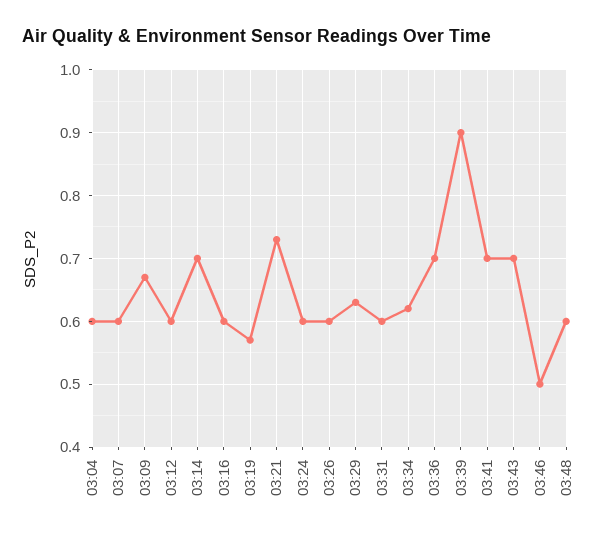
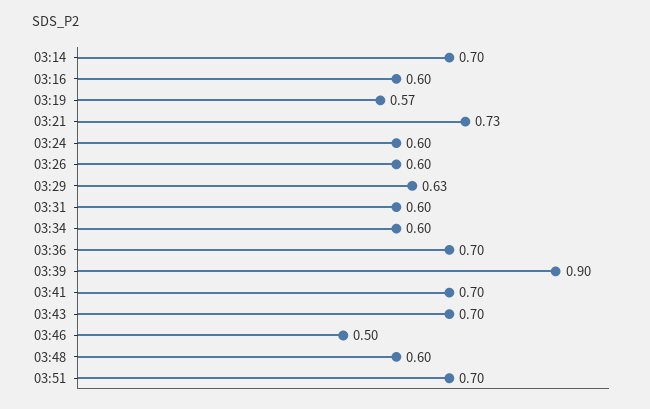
03:04: 0.6 -> none
03:07: 0.6 -> none
03:09: 0.67 -> none
03:12: 0.6 -> none
03:34: 0.62 -> 0.6
03:51: none -> 0.7

